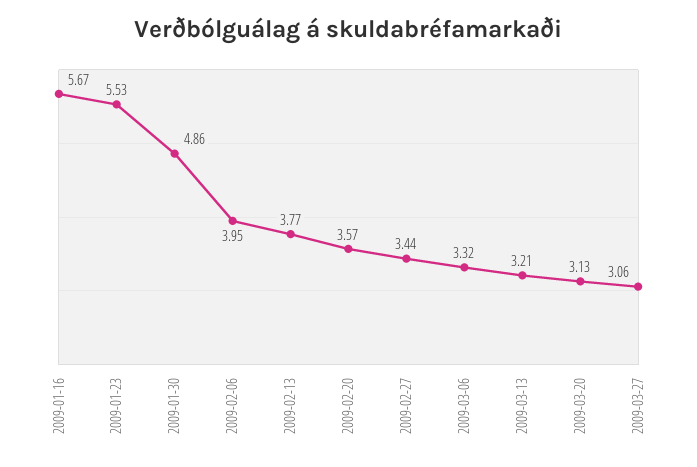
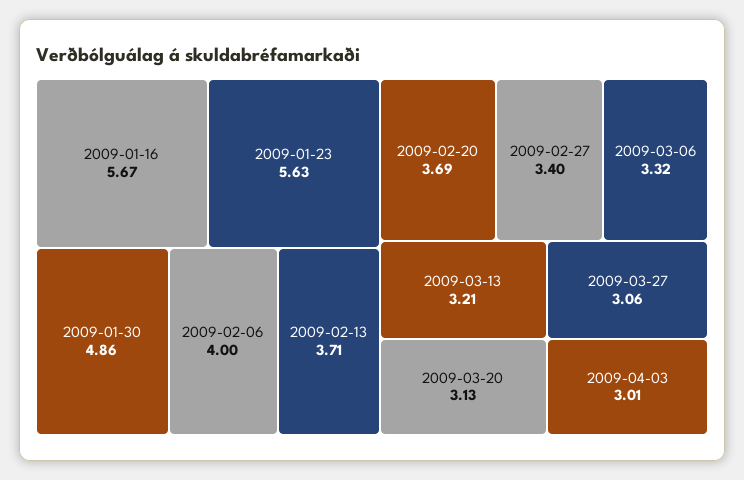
2009-01-23: 5.53 -> 5.63
2009-02-06: 3.95 -> 4
2009-02-13: 3.77 -> 3.71
2009-02-20: 3.57 -> 3.69
2009-02-27: 3.44 -> 3.4
2009-04-03: none -> 3.01

